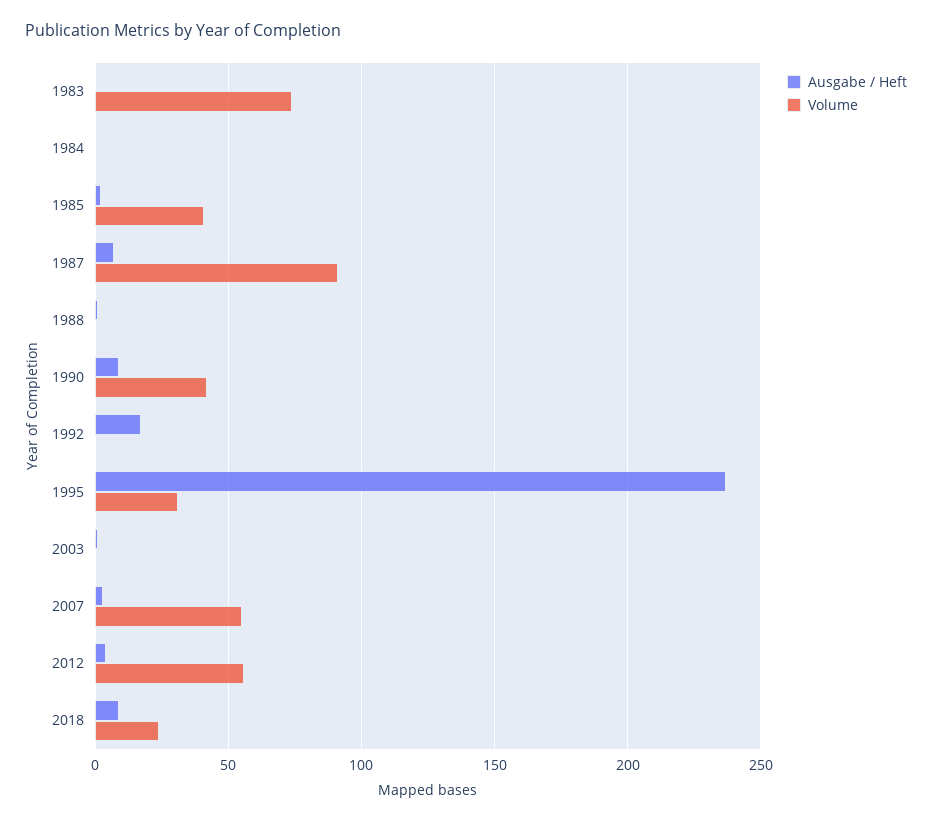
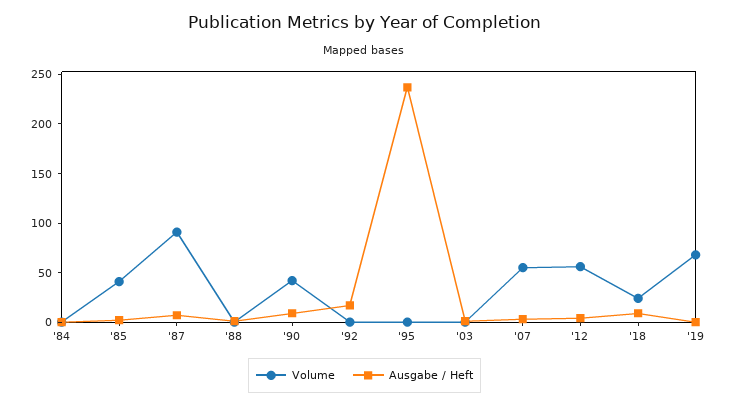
Ausgabe / Heft, 1983: 0 -> none
Volume, 1983: 75 -> none
Volume, 1995: 30 -> 0
Volume, '19: none -> 70
Ausgabe / Heft, '19: none -> 0

